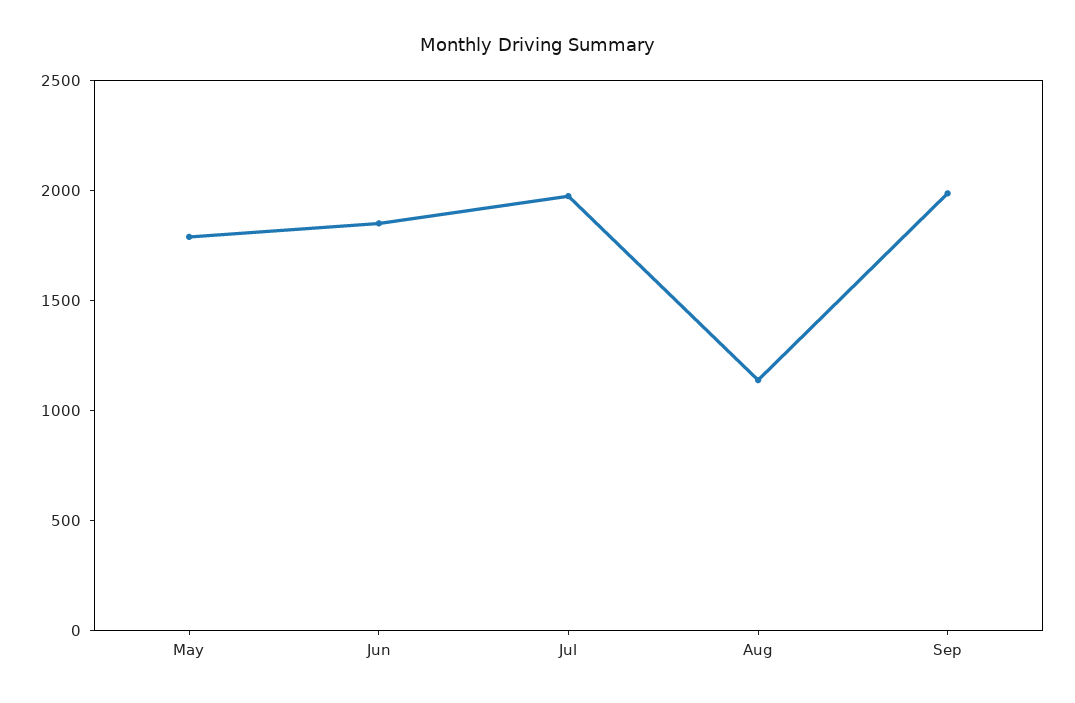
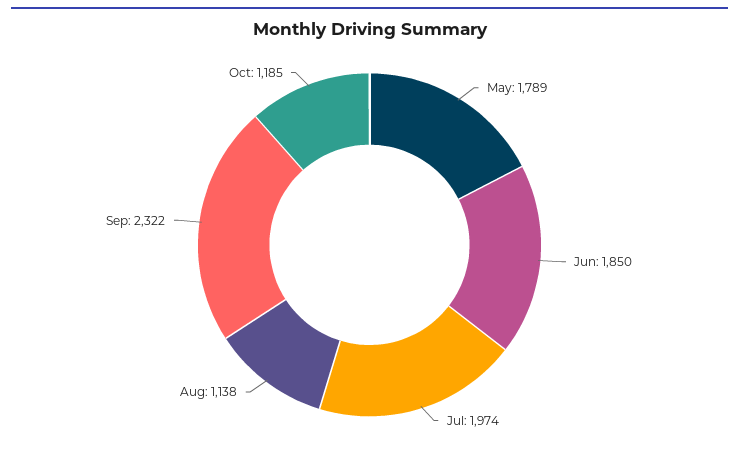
Sep: 2000 -> 2322
Oct: none -> 1185

